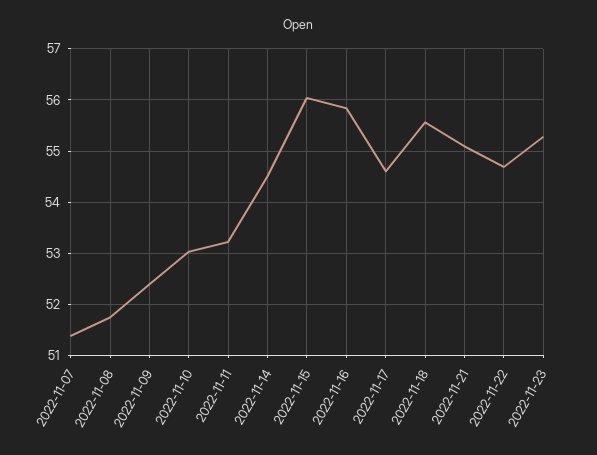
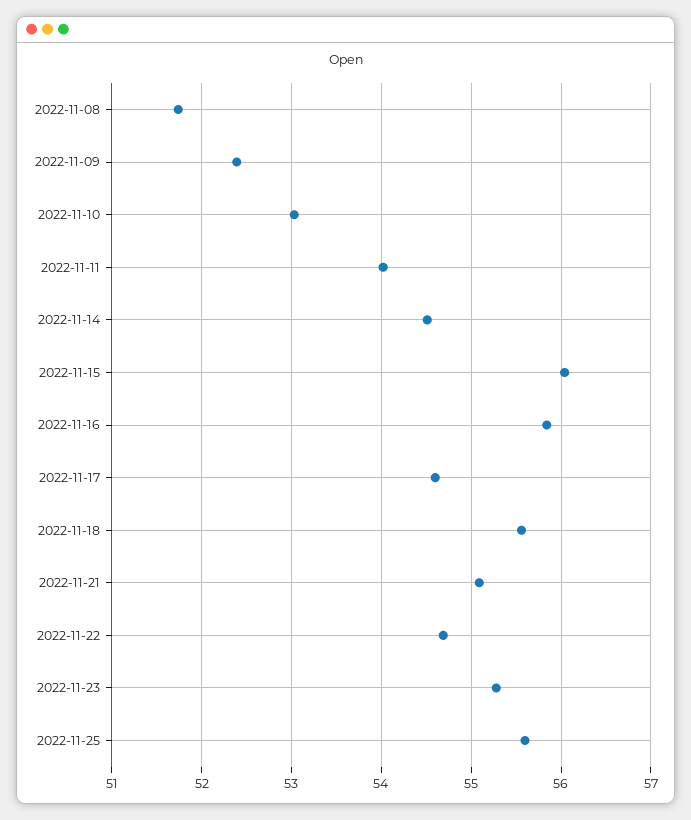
2022-11-07: 51.4 -> none
2022-11-11: 53.2 -> 54
2022-11-25: none -> 55.6

